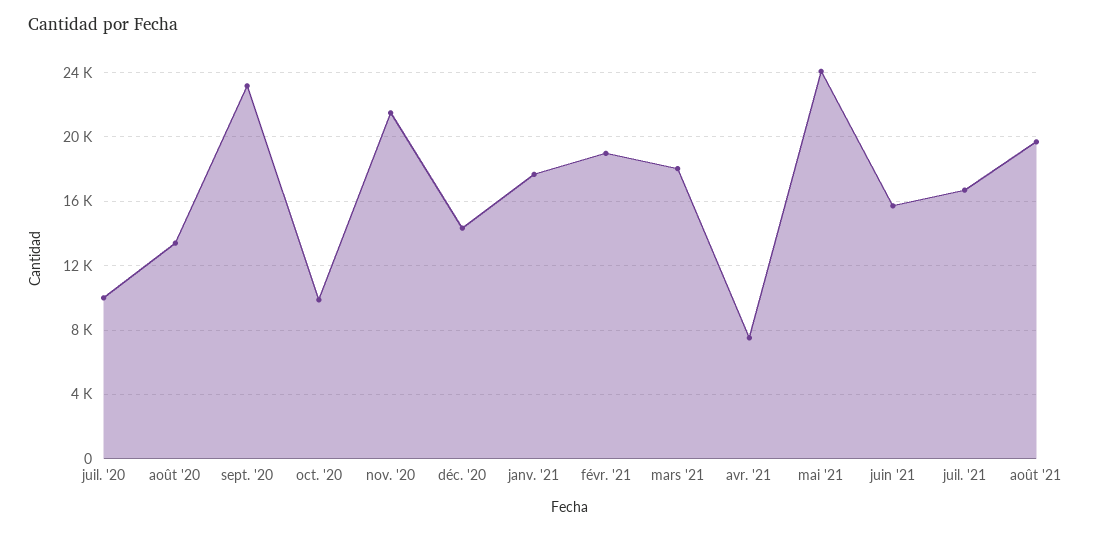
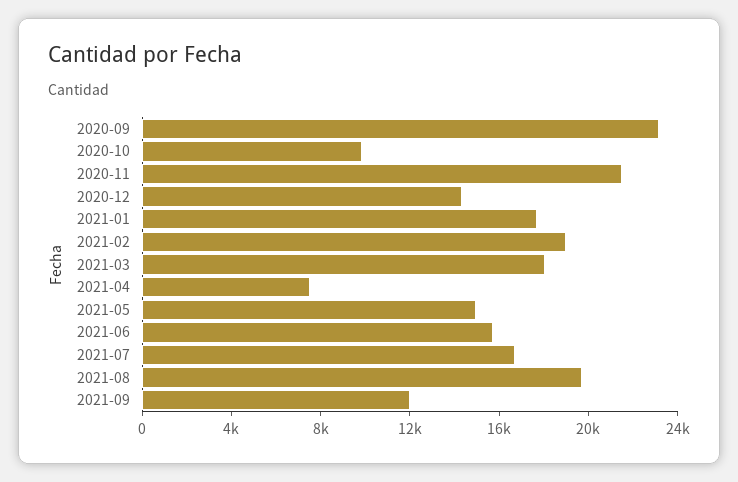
juil. '20: 10000 -> none
août '20: 13500 -> none
mai '21: 24000 -> 15000
2021-09: none -> 12000

